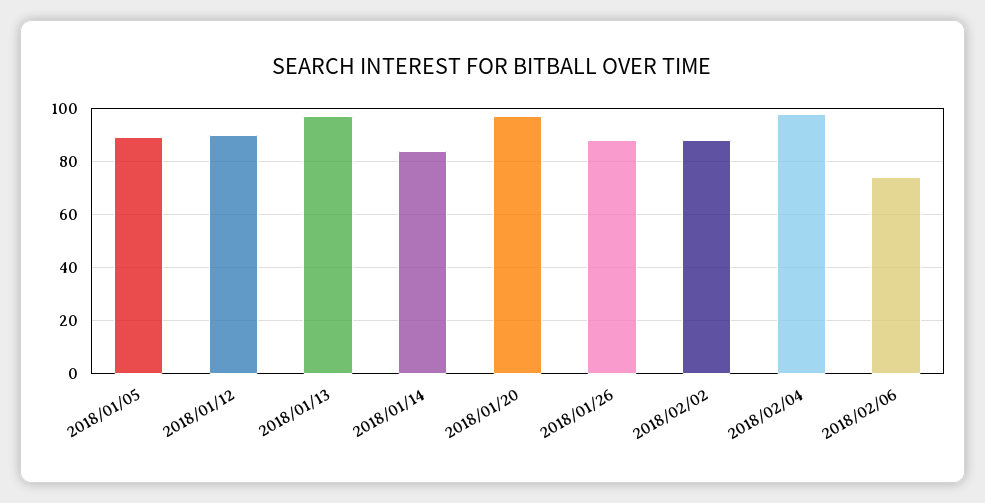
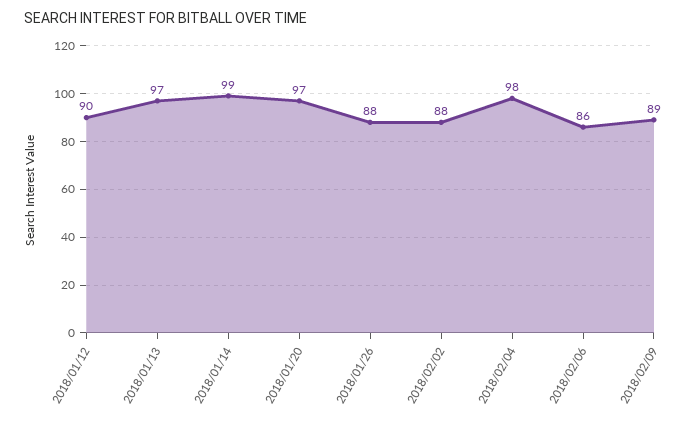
2018/01/05: 90 -> none
2018/01/14: 85 -> 99
2018/02/06: 75 -> 86
2018/02/09: none -> 89

